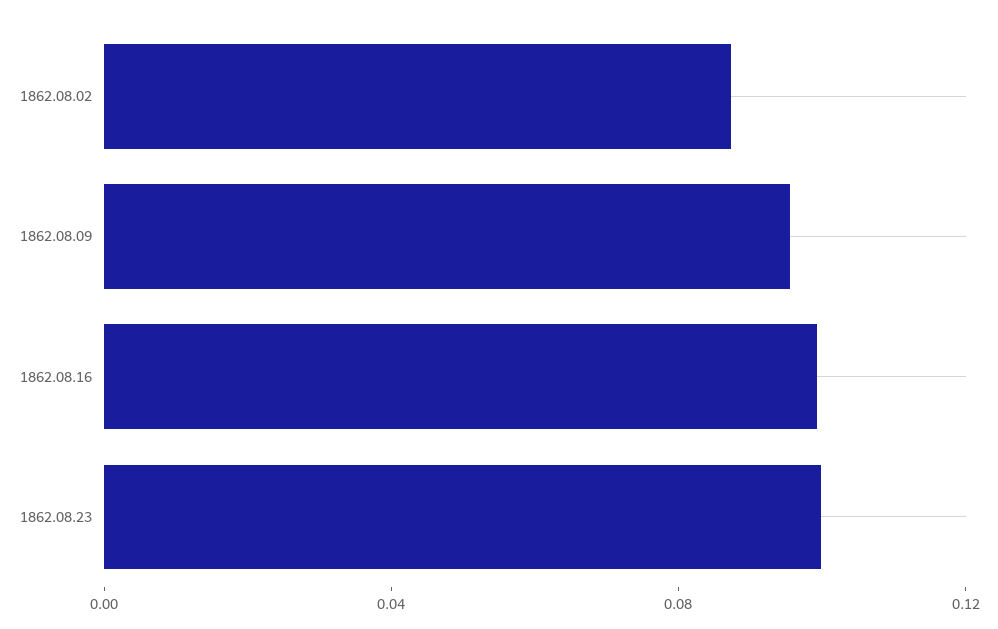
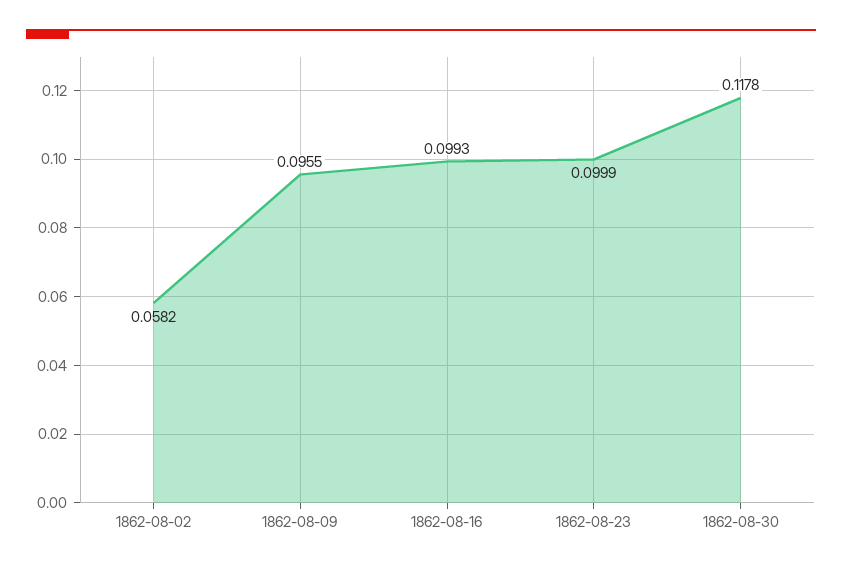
1862.08.02: 0.09 -> 0.0582
1862-08-30: none -> 0.1178

